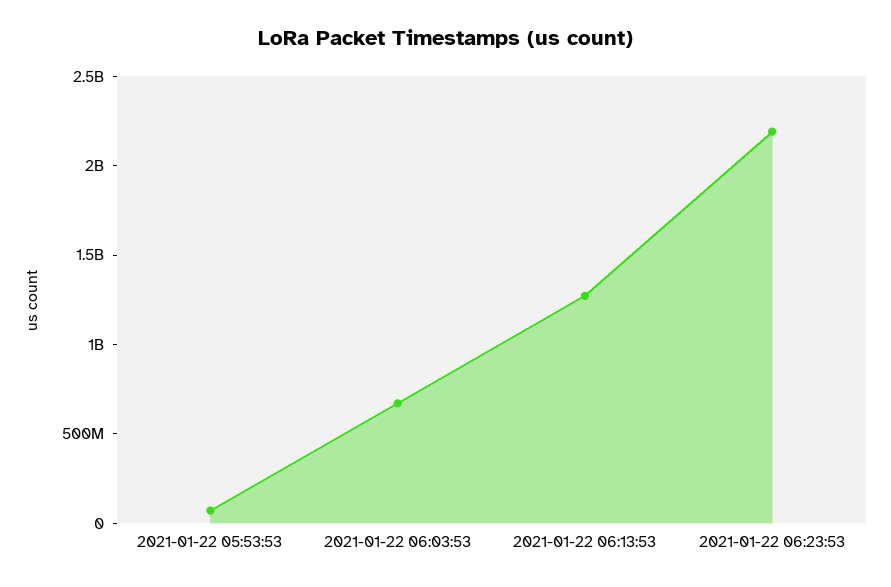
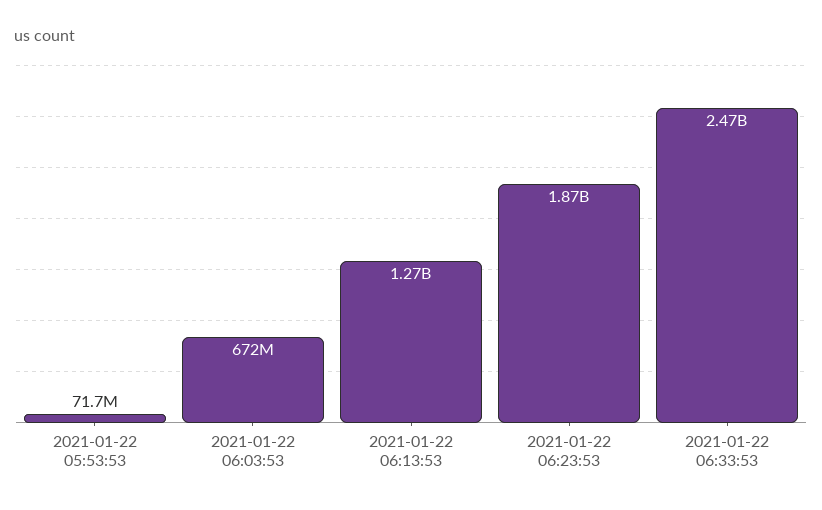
2021-01-22 06:23:53: 2200000000 -> 1870000000
2021-01-22 06:33:53: none -> 2470000000

